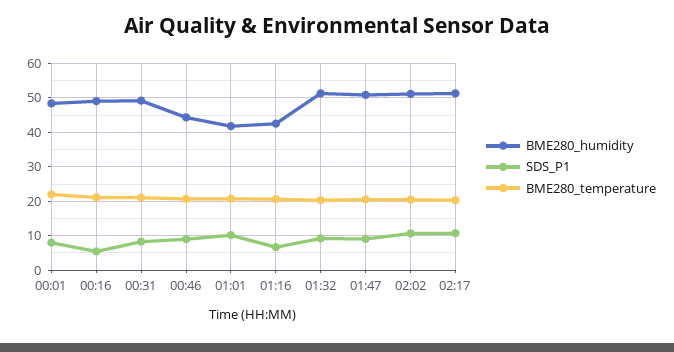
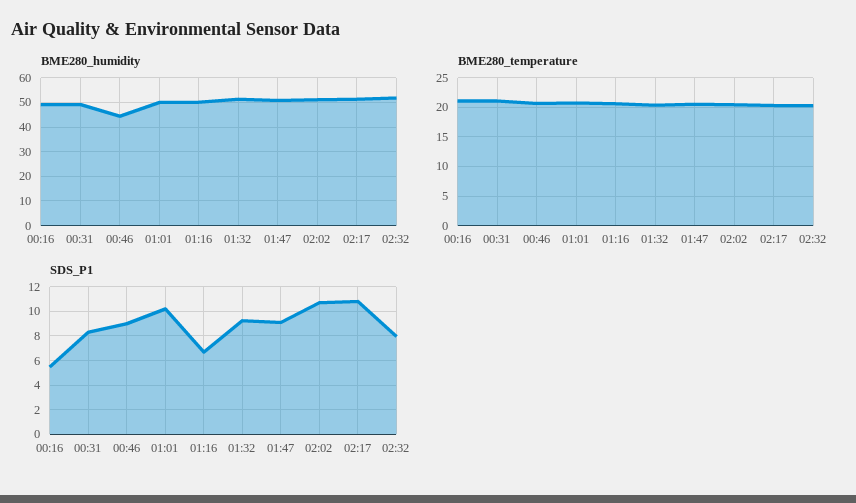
BME280_humidity, 00:01: 48 -> none
SDS_P1, 00:01: 8 -> none
BME280_temperature, 00:01: 22 -> none
BME280_humidity, 01:01: 42 -> 50
BME280_humidity, 01:16: 42 -> 50
BME280_humidity, 02:32: none -> 52.5
BME280_temperature, 02:32: none -> 20
SDS_P1, 02:32: none -> 8

